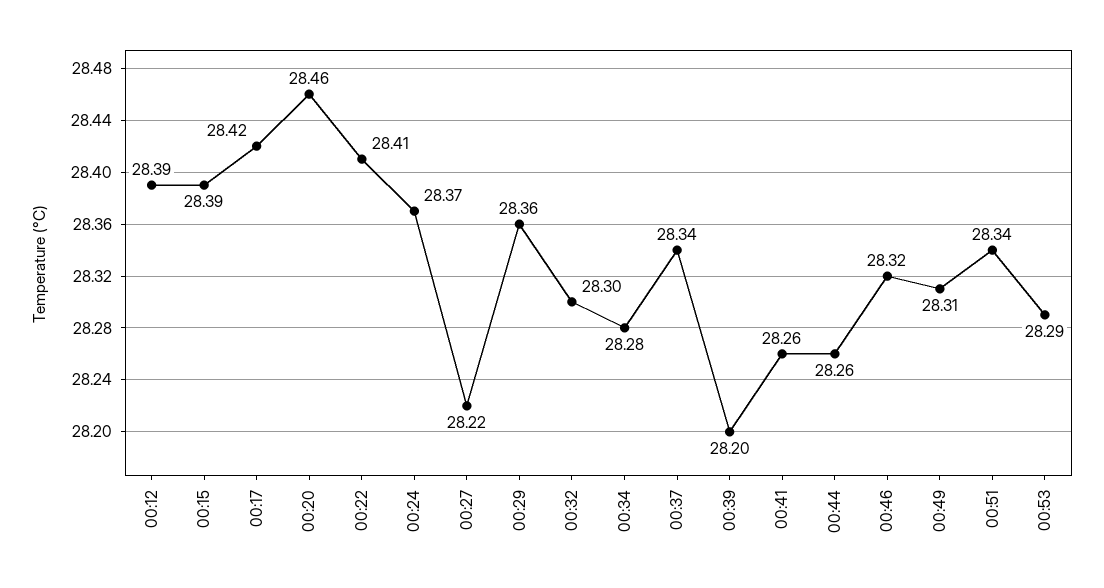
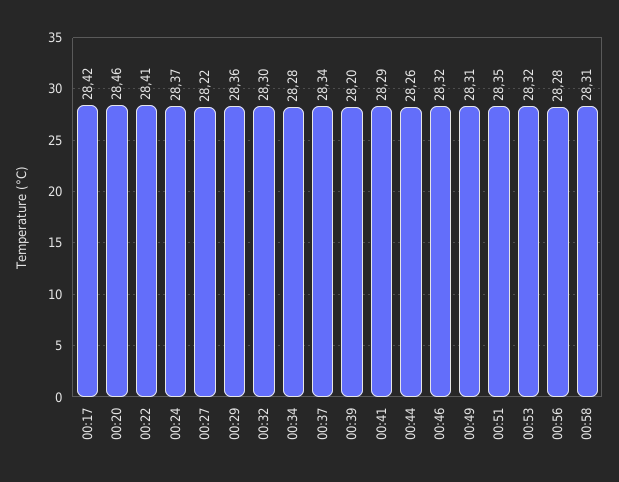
00:12: 28.39 -> none
00:15: 28.39 -> none
00:41: 28.26 -> 28.29
00:51: 28.34 -> 28.35
00:53: 28.29 -> 28.32
00:56: none -> 28.28
00:58: none -> 28.31

